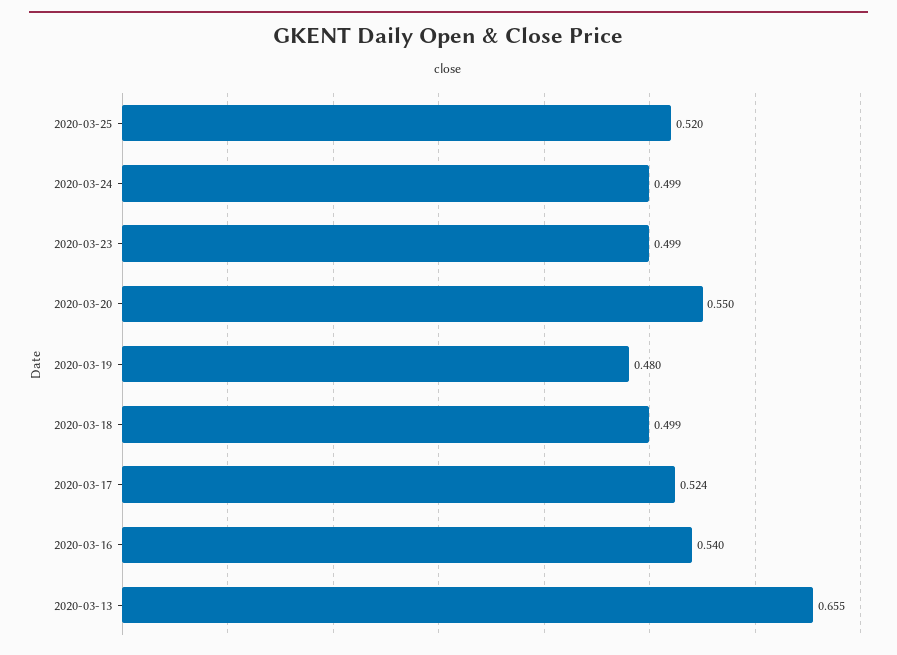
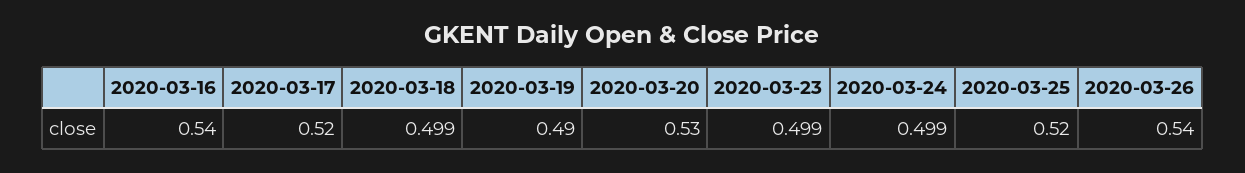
2020-03-20: 0.55 -> 0.53
2020-03-19: 0.48 -> 0.49
2020-03-17: 0.524 -> 0.52
2020-03-13: 0.655 -> none
2020-03-26: none -> 0.54

